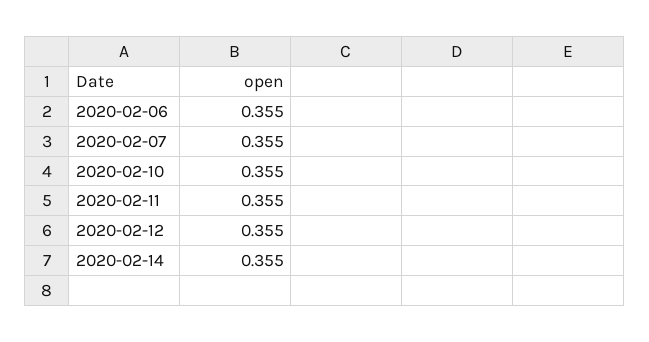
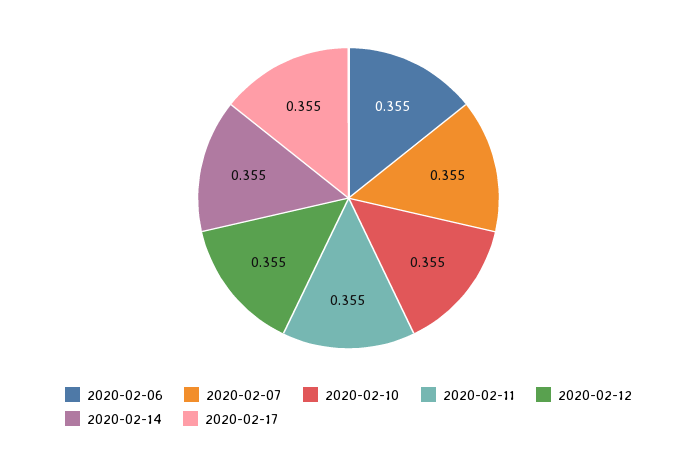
2020-02-17: none -> 0.355

